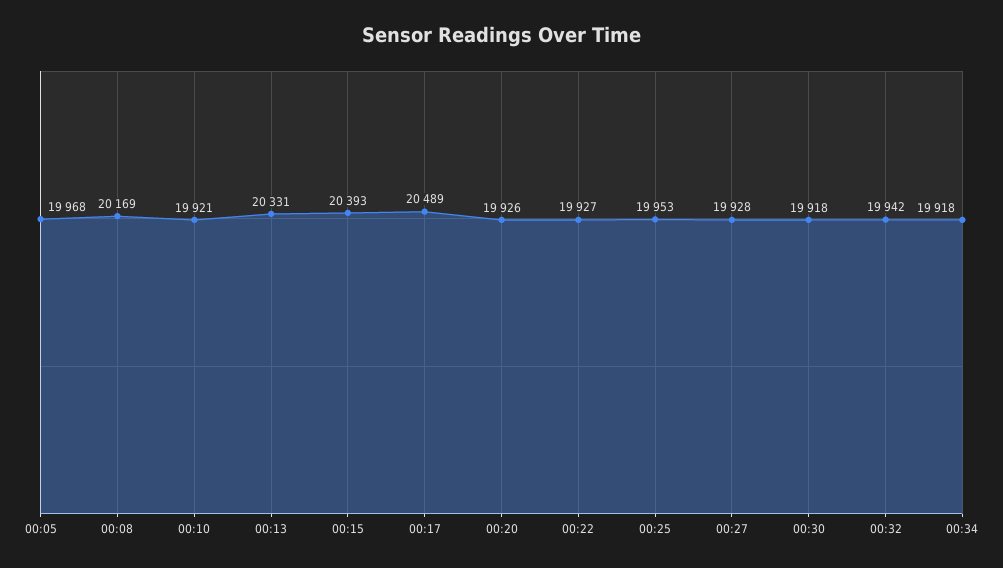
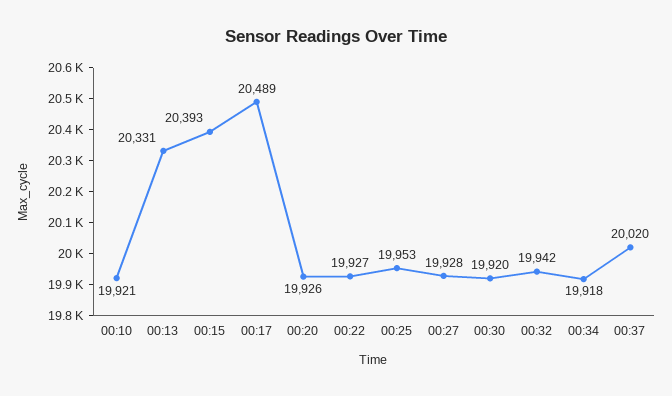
00:05: 19968 -> none
00:08: 20169 -> none
00:30: 19918 -> 19920
00:37: none -> 20020

